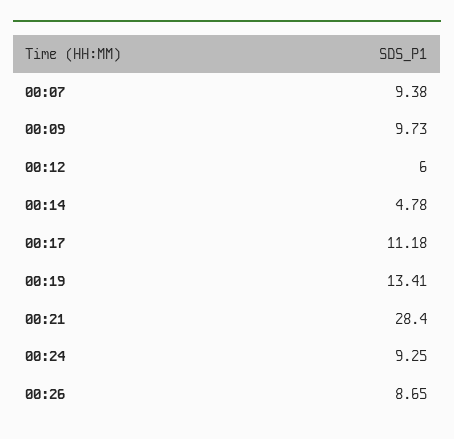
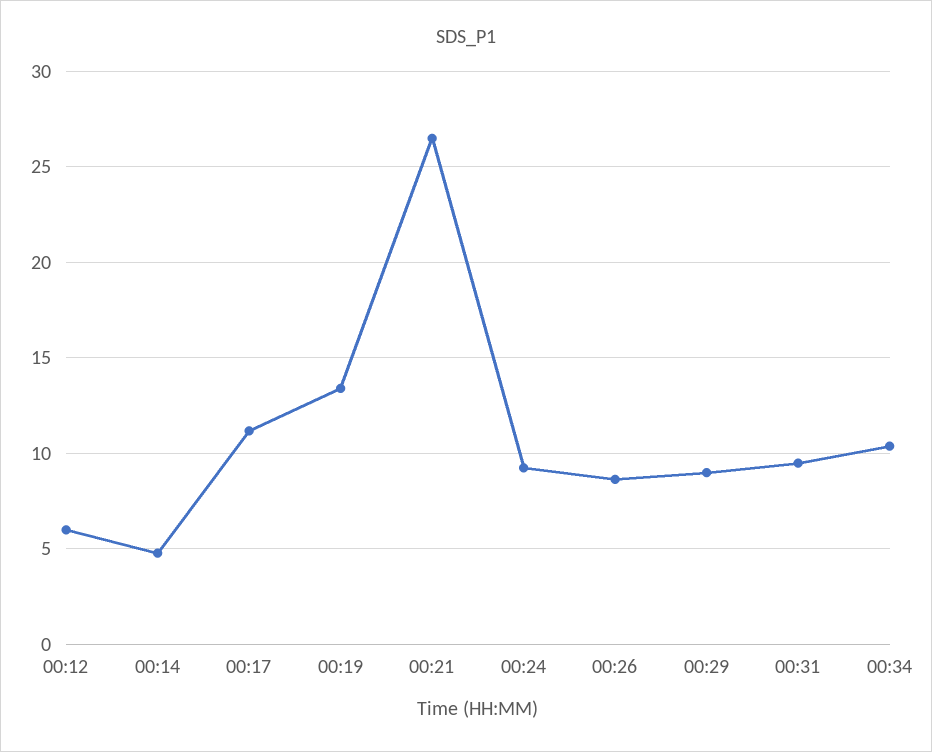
00:07: 9.38 -> none
00:09: 9.73 -> none
00:21: 28.4 -> 26.5
00:29: none -> 9
00:31: none -> 9.5
00:34: none -> 10.5

